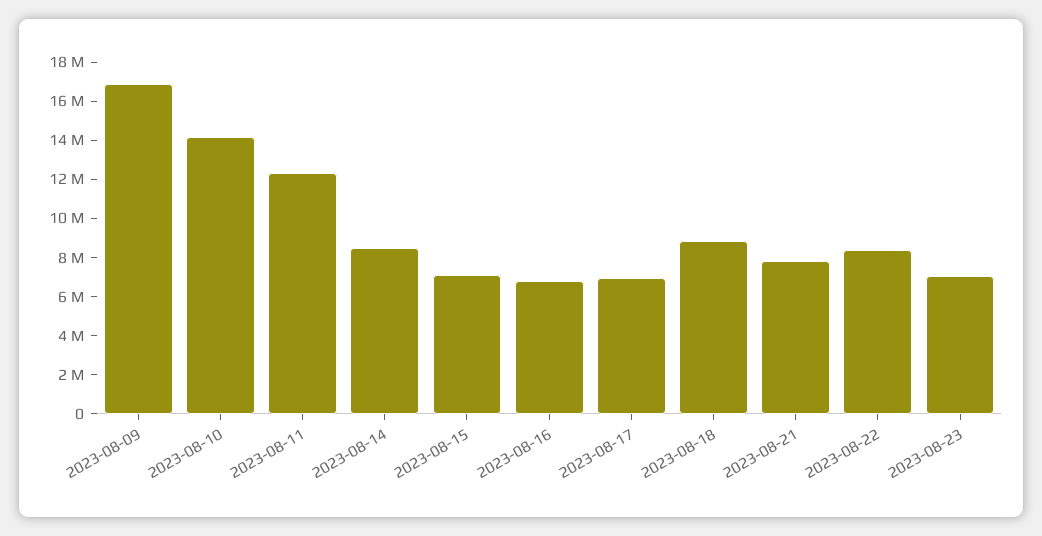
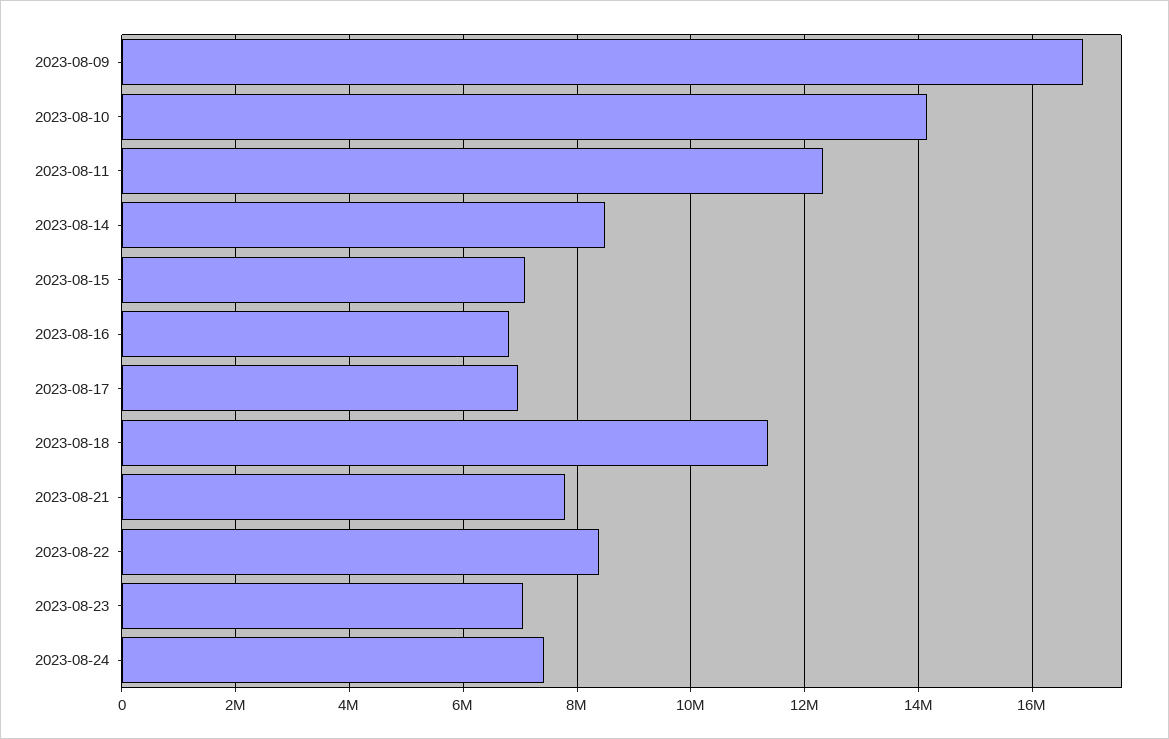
2023-08-18: 9000000 -> 11400000
2023-08-24: none -> 7400000

